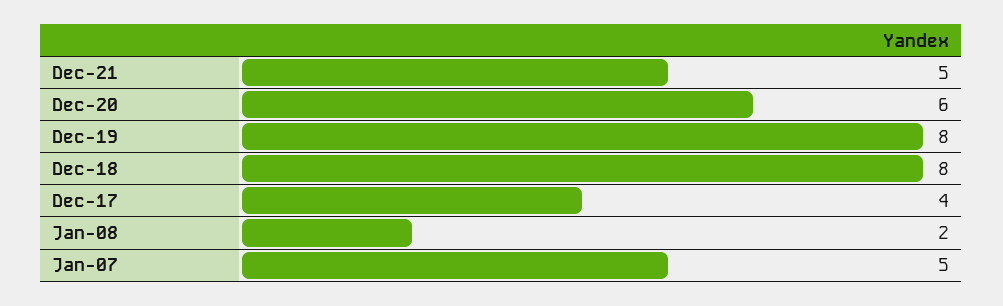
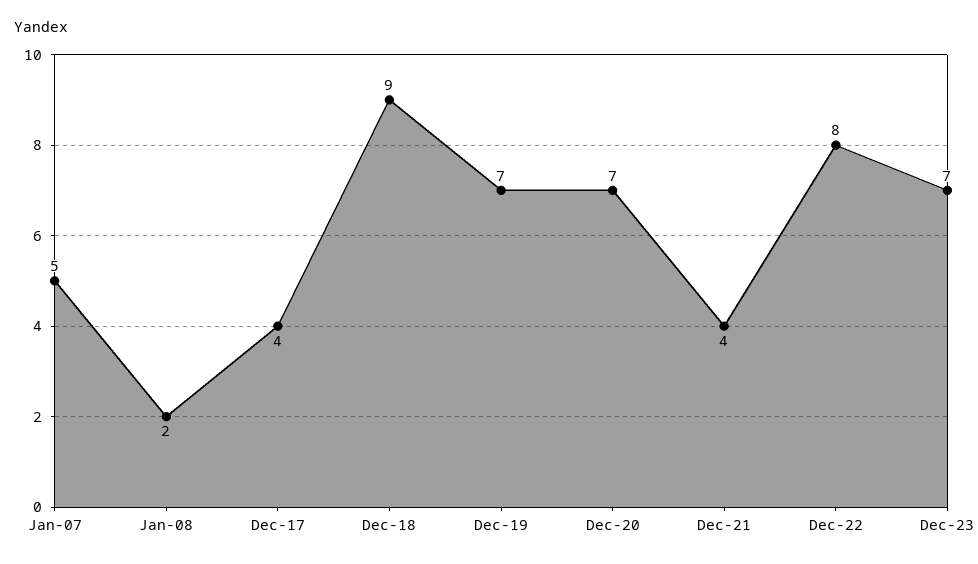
Dec-21: 5 -> 4
Dec-20: 6 -> 7
Dec-19: 8 -> 7
Dec-18: 8 -> 9
Dec-22: none -> 8
Dec-23: none -> 7

